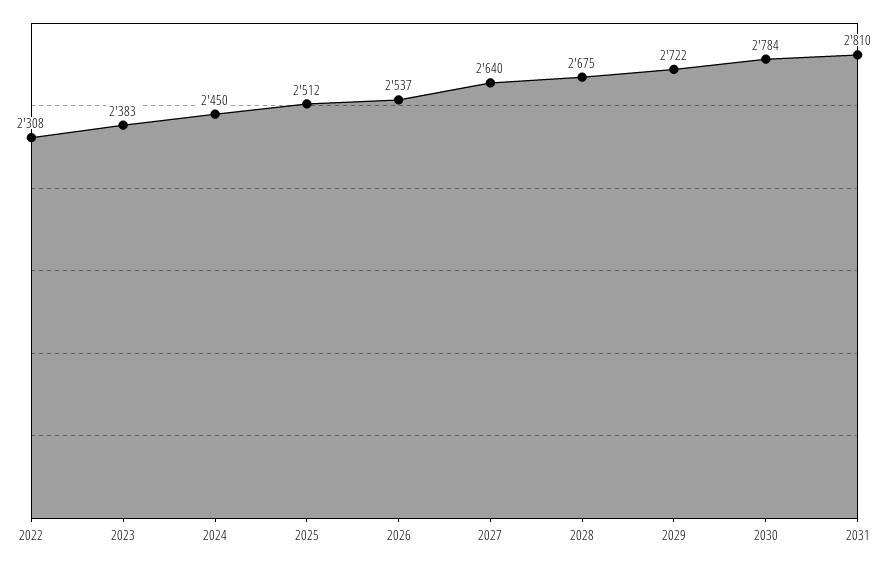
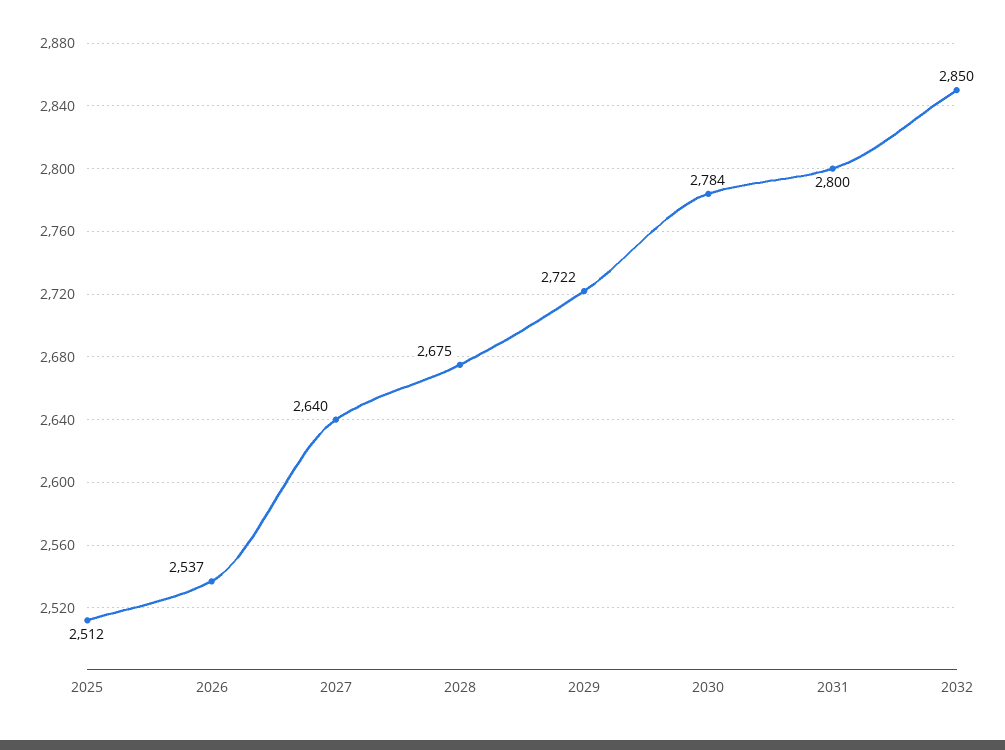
2022: 2308 -> none
2023: 2383 -> none
2024: 2450 -> none
2031: 2810 -> 2800
2032: none -> 2850

